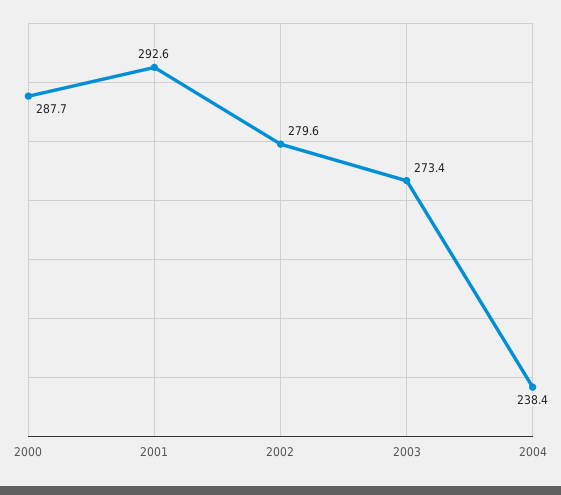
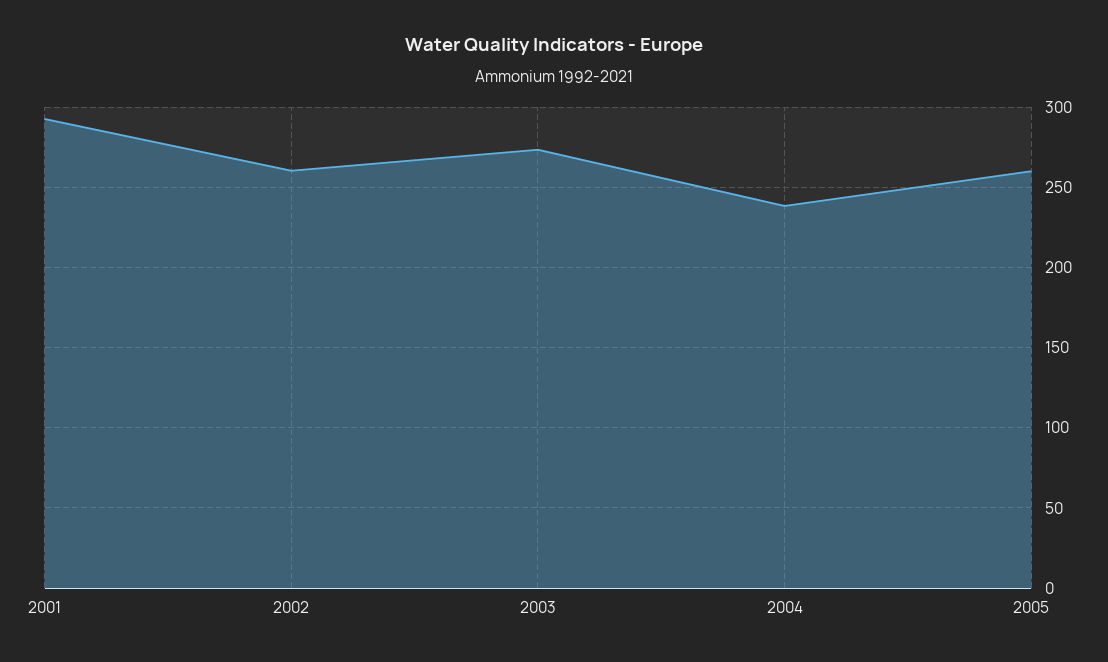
2000: 287.7 -> none
2002: 279.6 -> 260
2005: none -> 260

